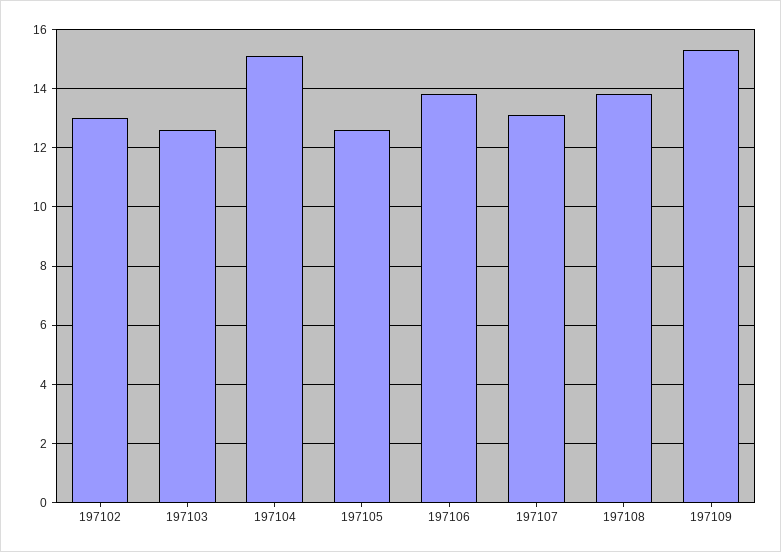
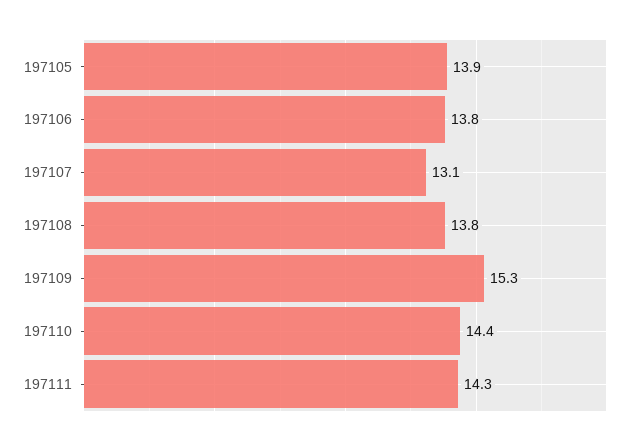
197102: 13 -> none
197103: 12.5 -> none
197104: 15 -> none
197105: 12.5 -> 13.9
197110: none -> 14.4
197111: none -> 14.3

